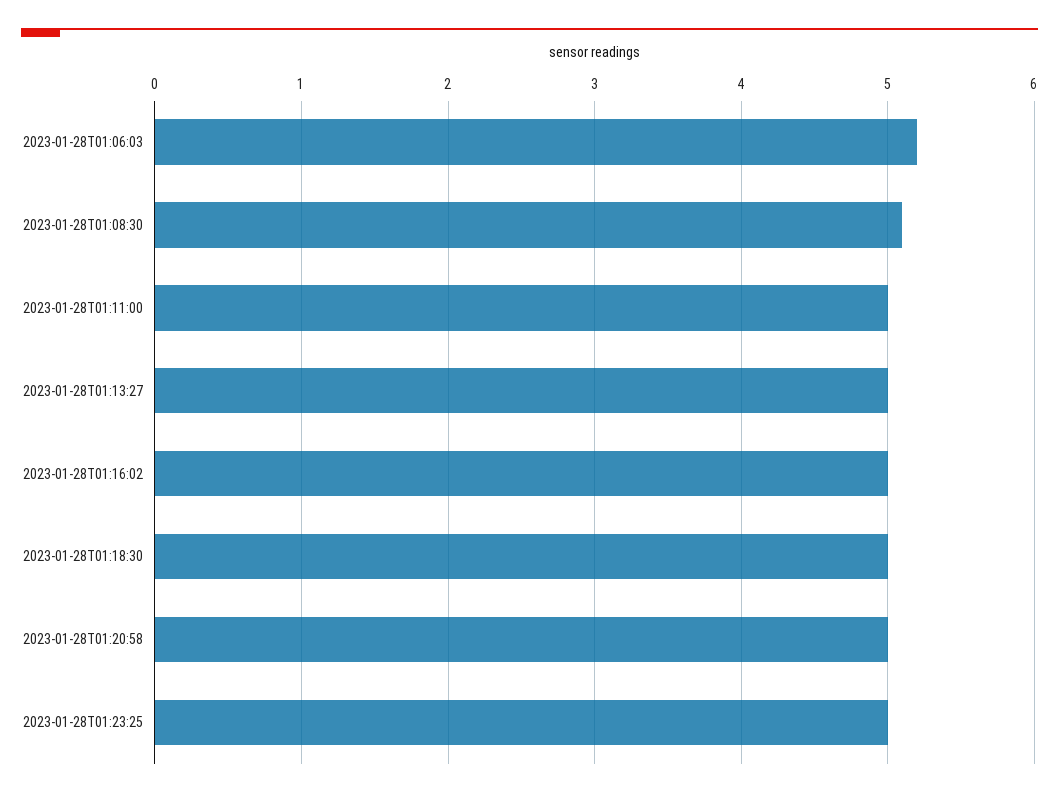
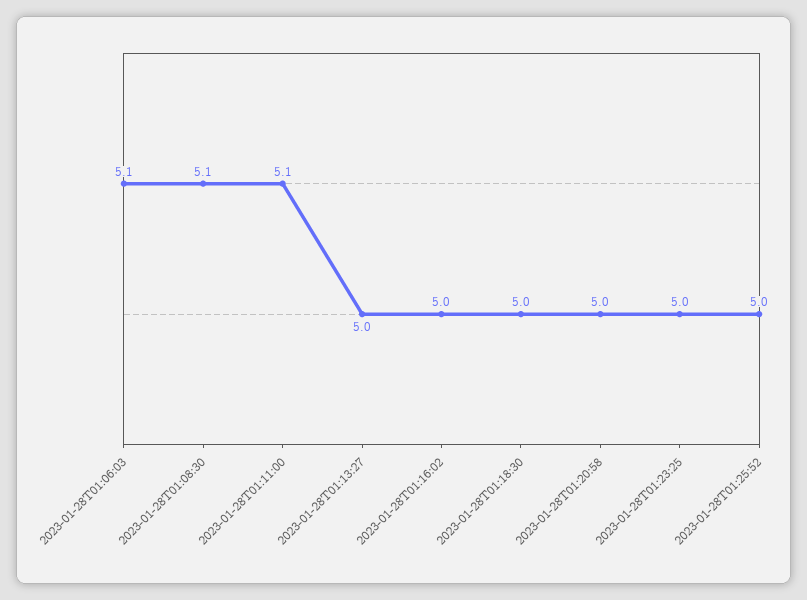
2023-01-28T01:06:03: 5.2 -> 5.1
2023-01-28T01:11:00: 5 -> 5.1
2023-01-28T01:25:52: none -> 5

